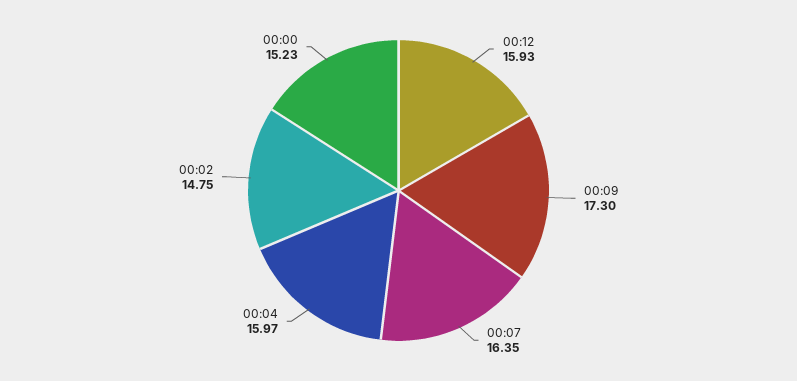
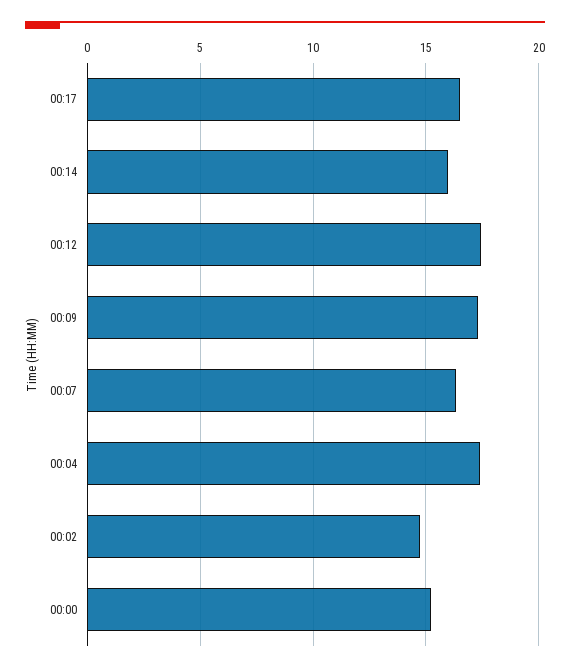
00:12: 15.93 -> 17.5
00:04: 15.97 -> 17.5
00:17: none -> 16.5
00:14: none -> 16

